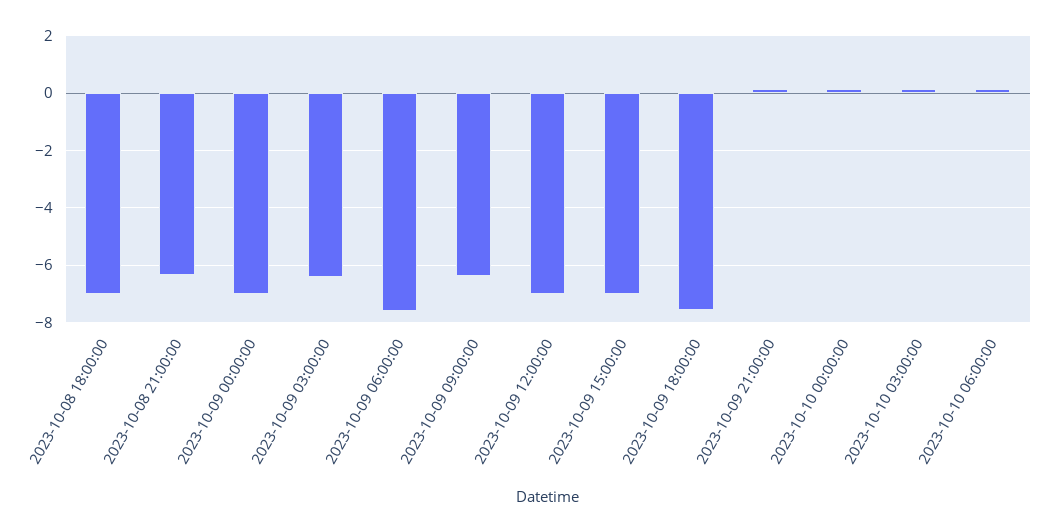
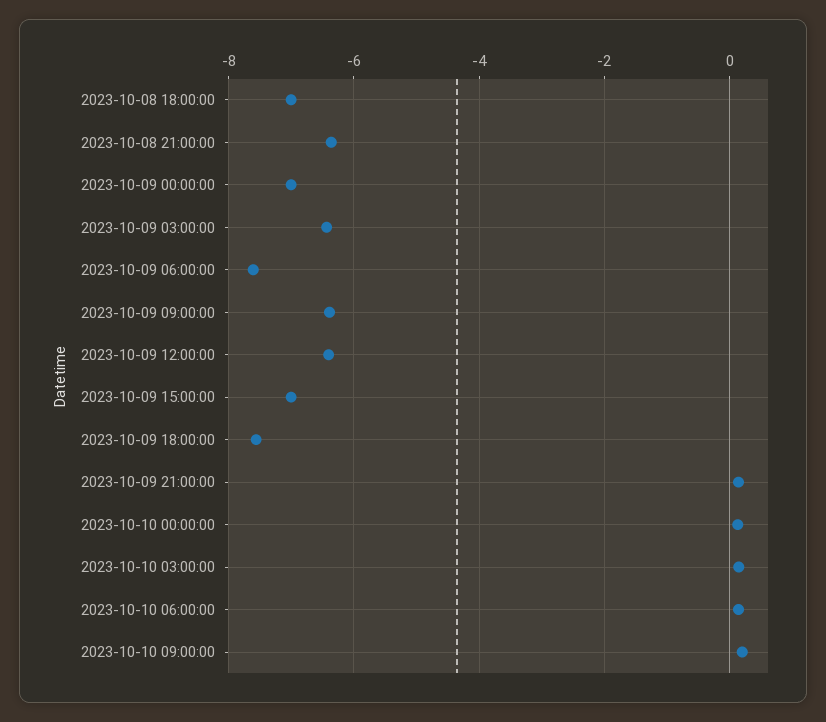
2023-10-09 12:00:00: -7 -> -6.4
2023-10-10 09:00:00: none -> 0.2

